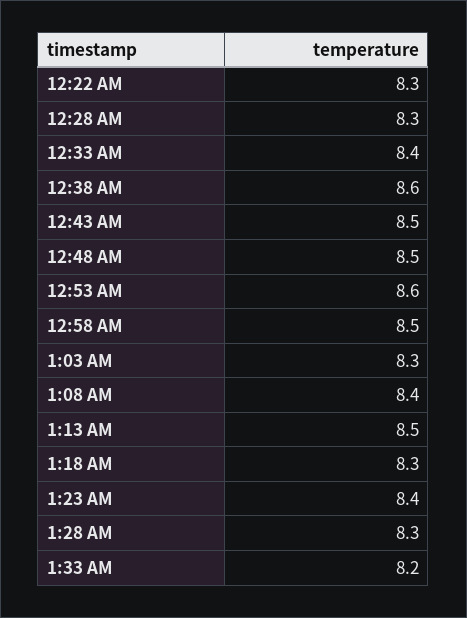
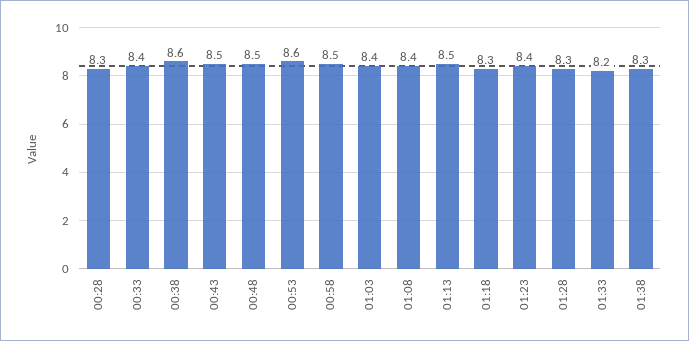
12:22 AM: 8.3 -> none
1:03 AM: 8.3 -> 8.4
01:38: none -> 8.3

